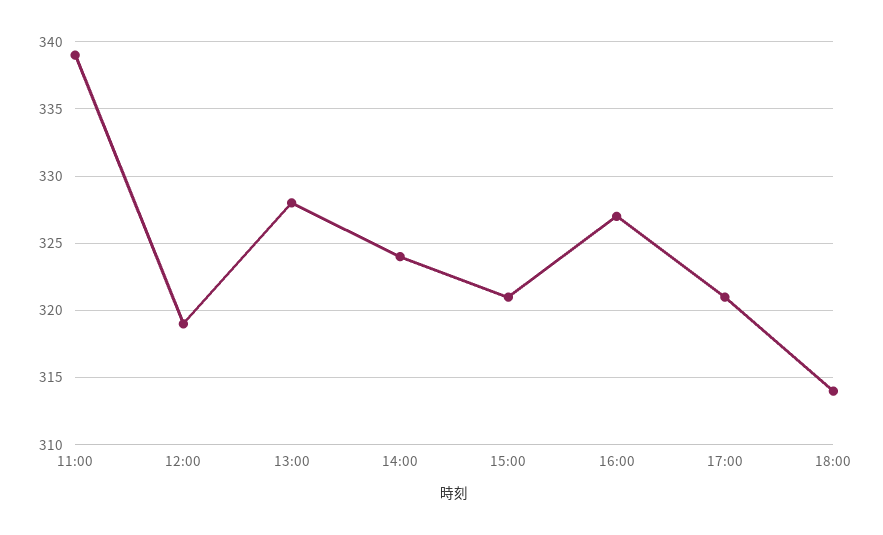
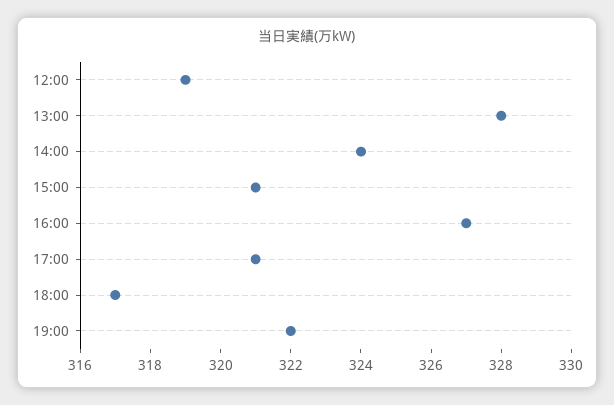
11:00: 339 -> none
18:00: 314 -> 317
19:00: none -> 322

